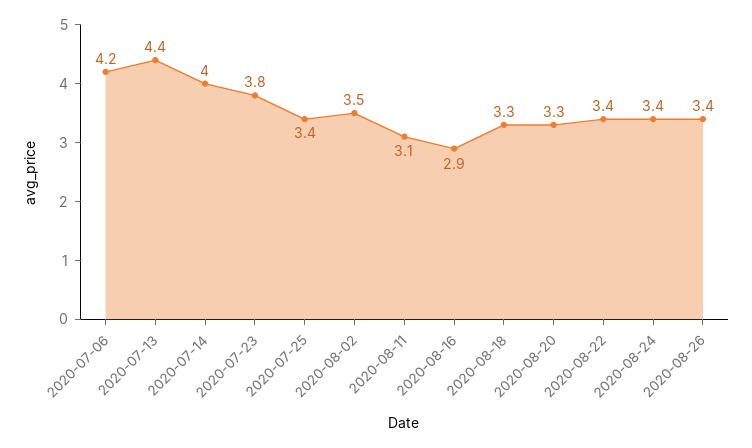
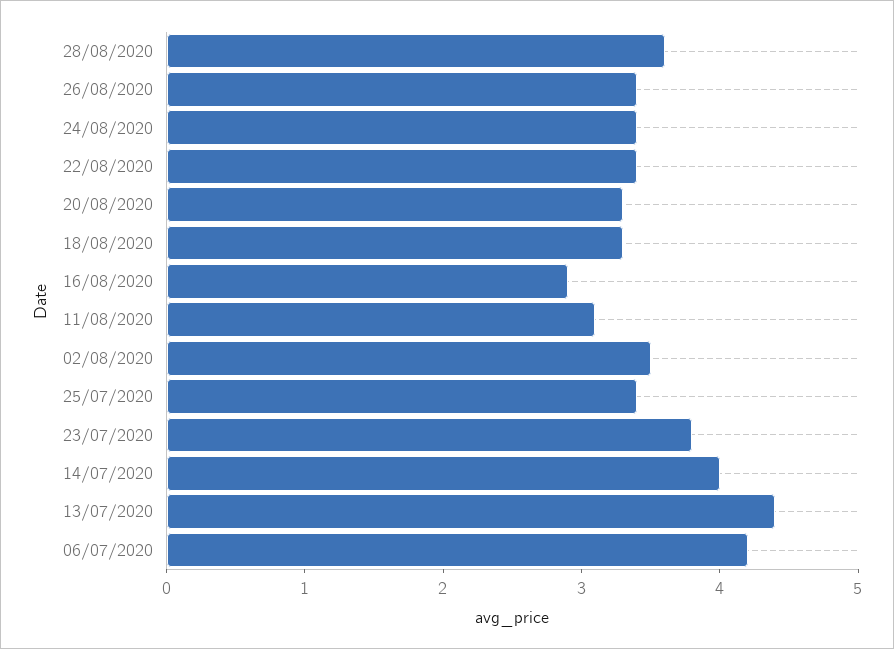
28/08/2020: none -> 3.6

